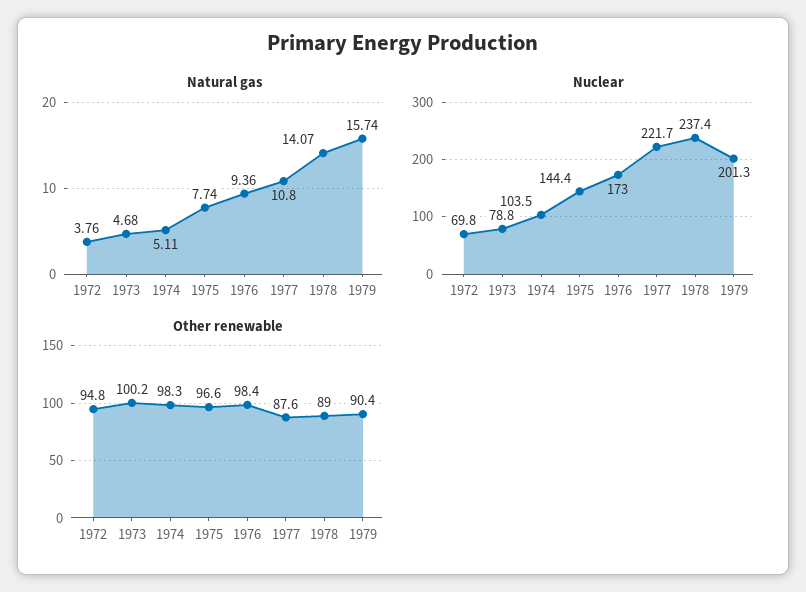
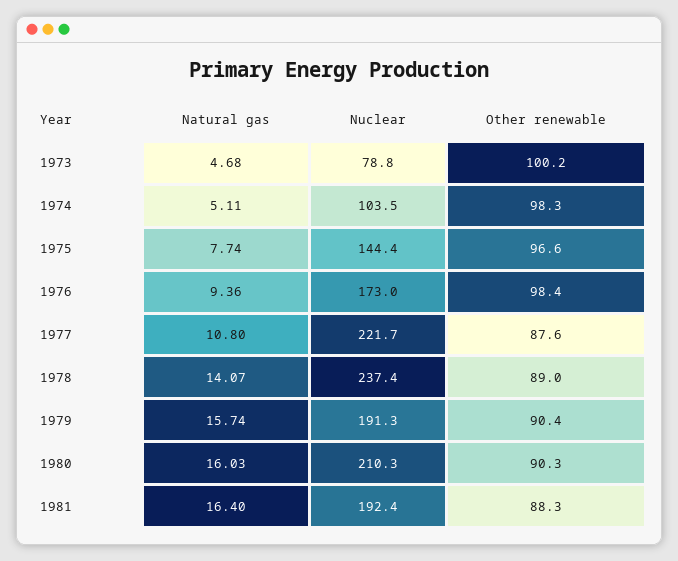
Natural gas, 1972: 3.76 -> none
Nuclear, 1972: 69.8 -> none
Nuclear, 1979: 201.3 -> 191.3
Other renewable, 1972: 94.8 -> none
Natural gas, 1980: none -> 16.03
Nuclear, 1980: none -> 210.3
Other renewable, 1980: none -> 90.3
Natural gas, 1981: none -> 16.4
Nuclear, 1981: none -> 192.4
Other renewable, 1981: none -> 88.3

